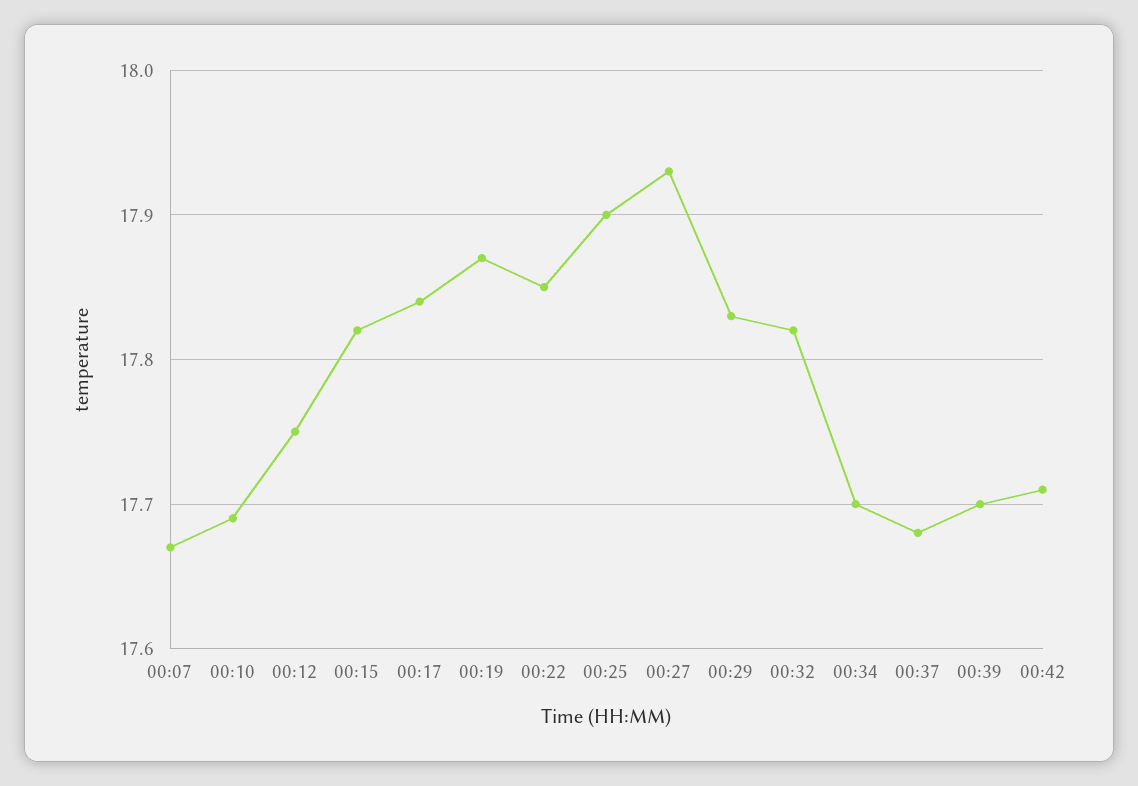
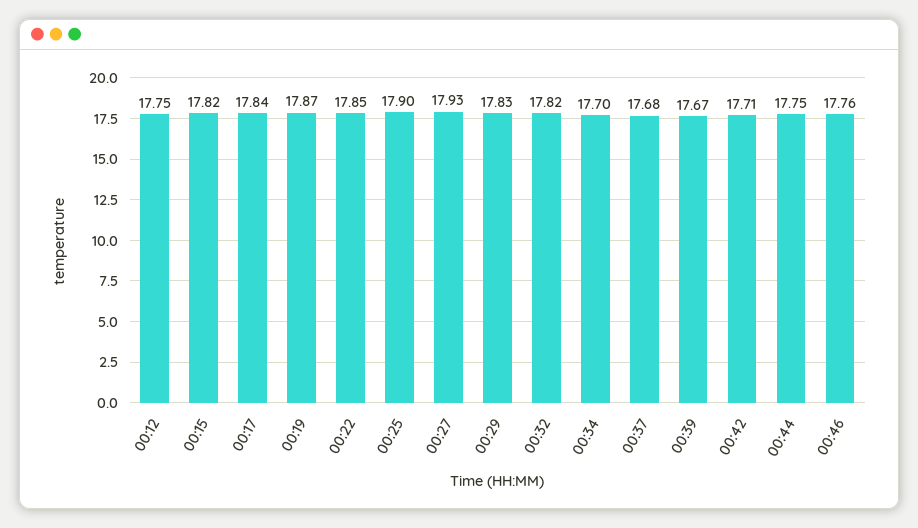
00:07: 17.67 -> none
00:10: 17.69 -> none
00:39: 17.7 -> 17.67
00:44: none -> 17.75
00:46: none -> 17.76

